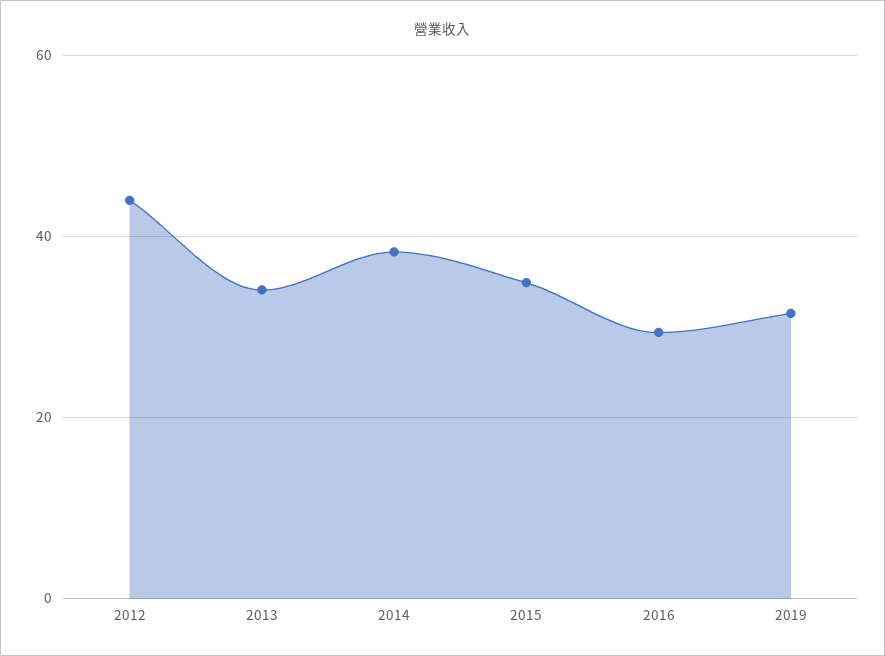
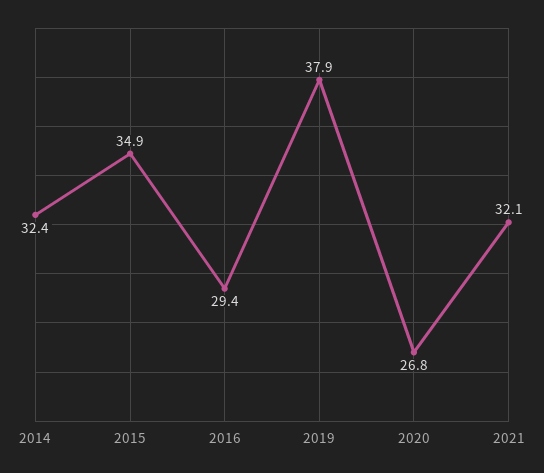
2012: 44 -> none
2013: 34 -> none
2014: 38 -> 32.4
2019: 32 -> 37.9
2020: none -> 26.8
2021: none -> 32.1

